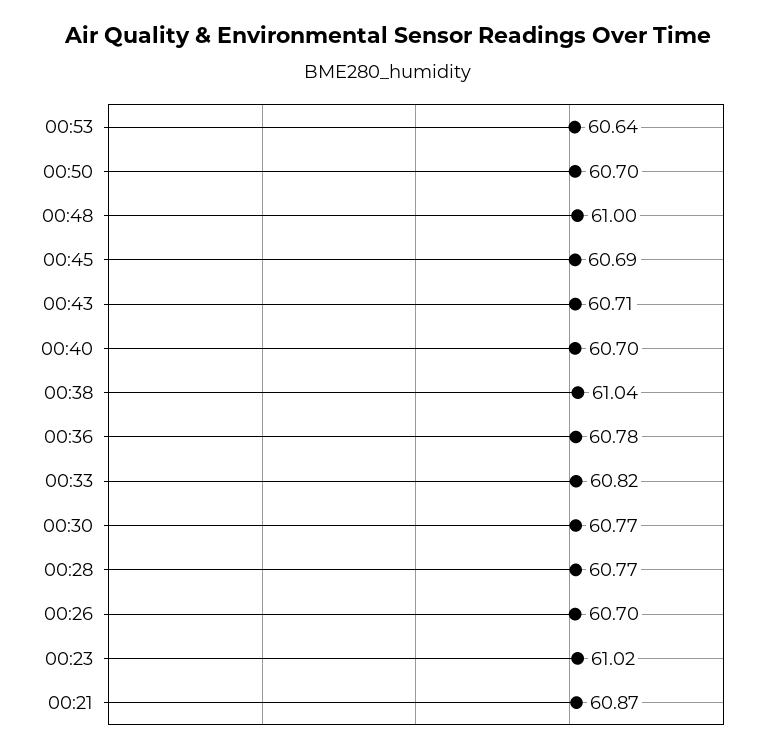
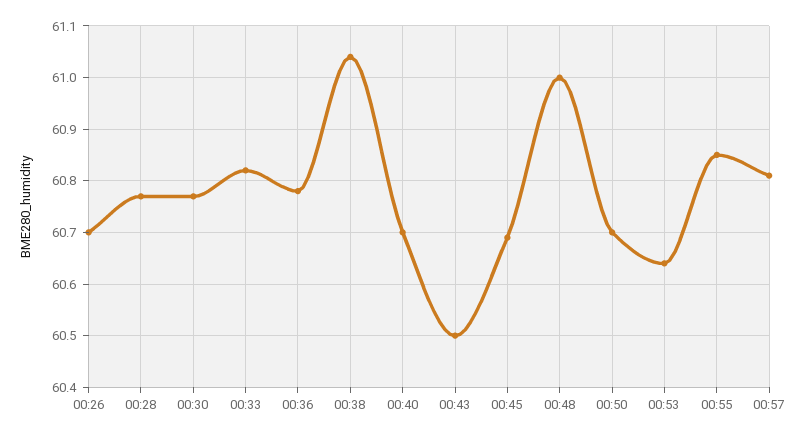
00:43: 60.71 -> 60.5
00:23: 61.02 -> none
00:21: 60.87 -> none
00:55: none -> 60.85
00:57: none -> 60.8

